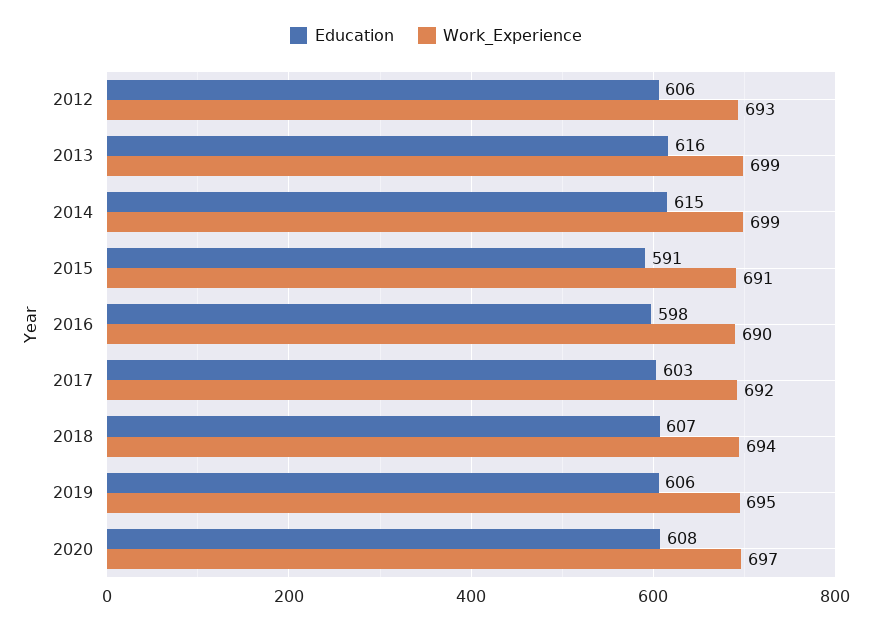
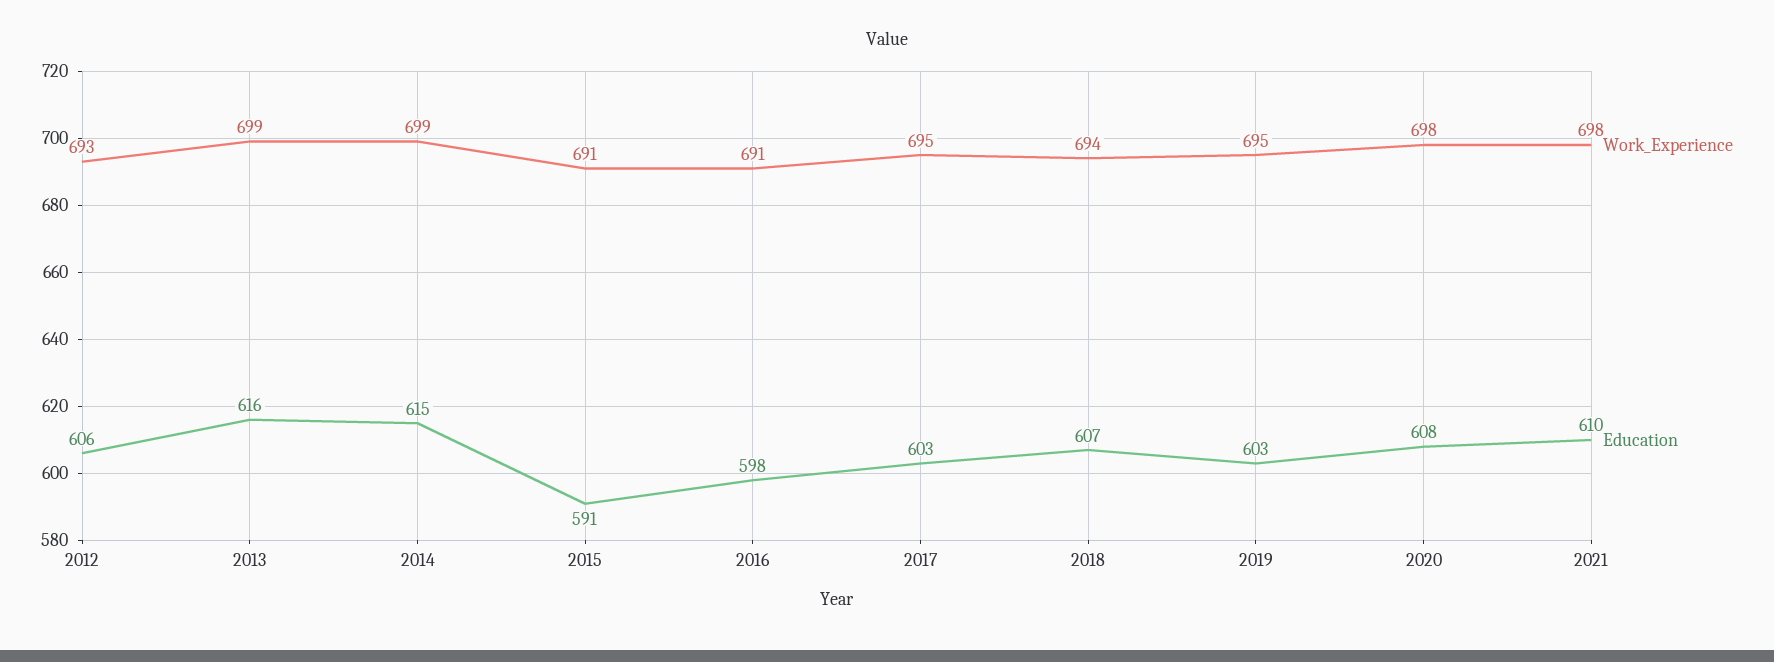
Work_Experience, 2016: 690 -> 691
Work_Experience, 2017: 692 -> 695
Education, 2019: 606 -> 603
Work_Experience, 2020: 697 -> 698
Work_Experience, 2021: none -> 698
Education, 2021: none -> 610

